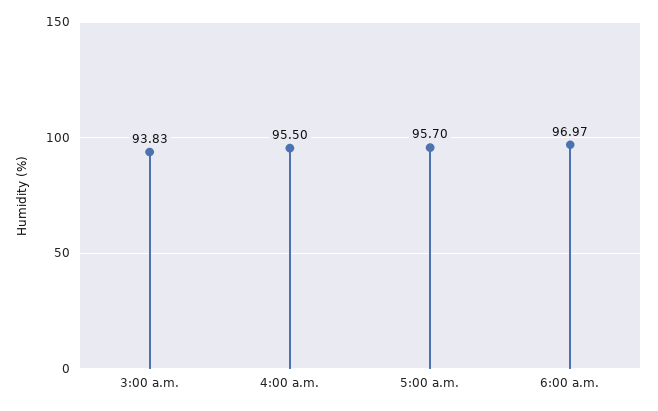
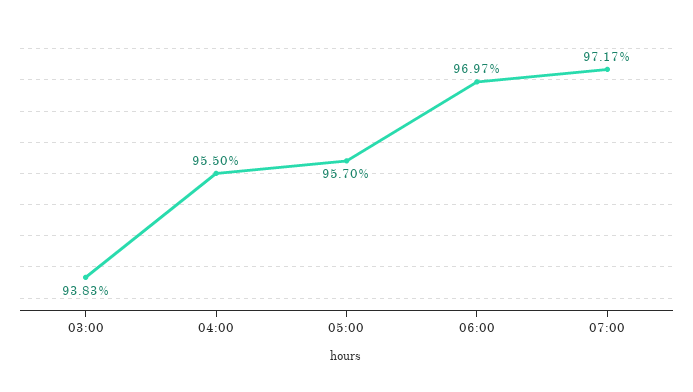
07:00: none -> 97.17

